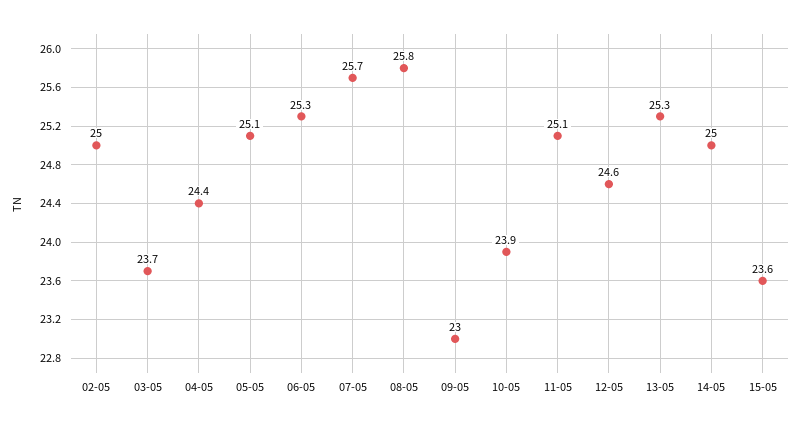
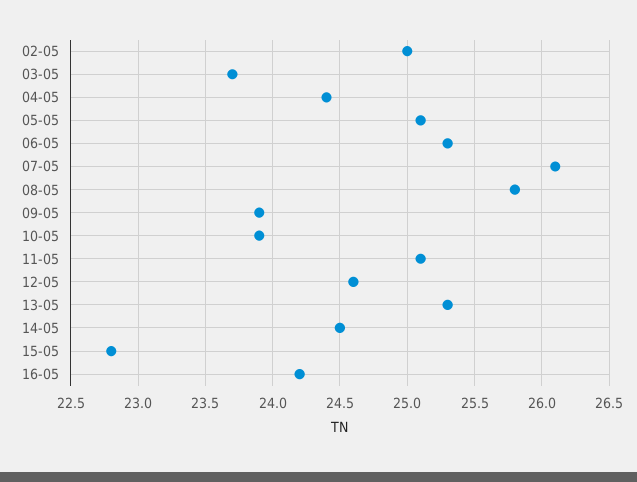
07-05: 25.7 -> 26.1
09-05: 23 -> 23.9
14-05: 25 -> 24.5
15-05: 23.6 -> 22.8
16-05: none -> 24.2

